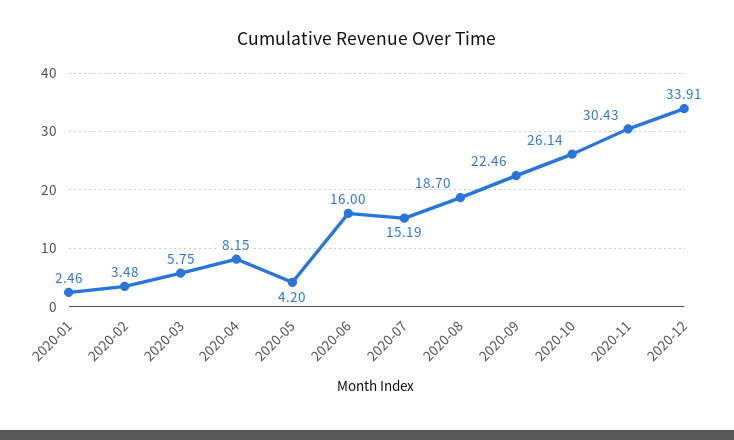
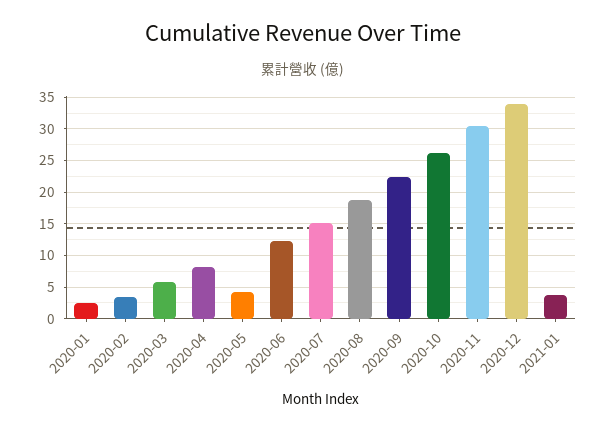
2020-06: 16 -> 12
2021-01: none -> 4

